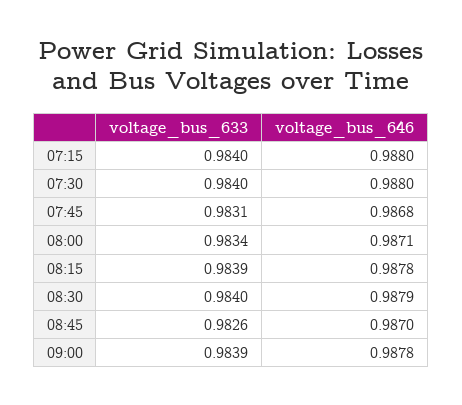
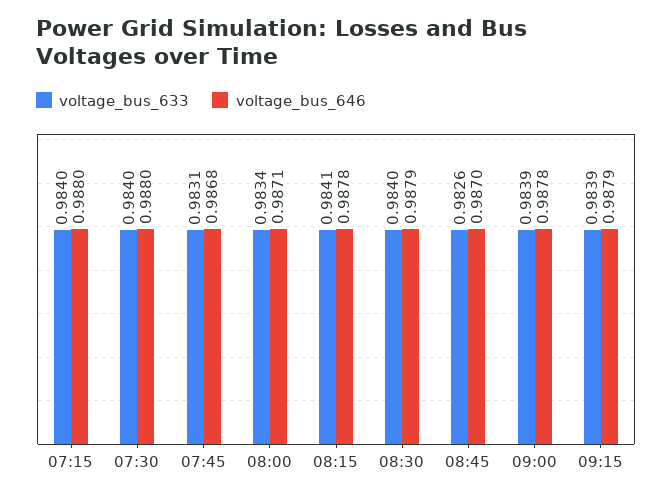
voltage_bus_633, 08:15: 0.9839 -> 0.9841
voltage_bus_633, 09:15: none -> 0.9839
voltage_bus_646, 09:15: none -> 0.9879

